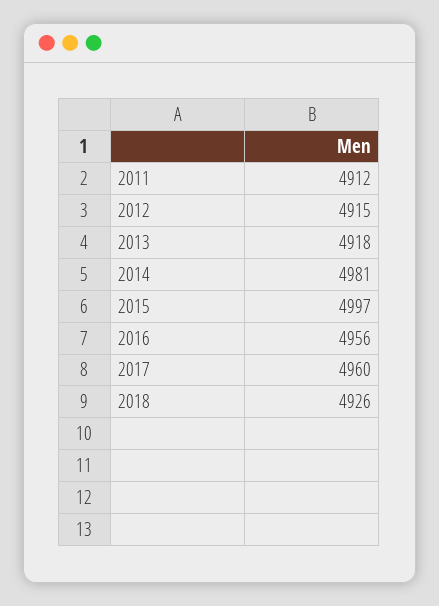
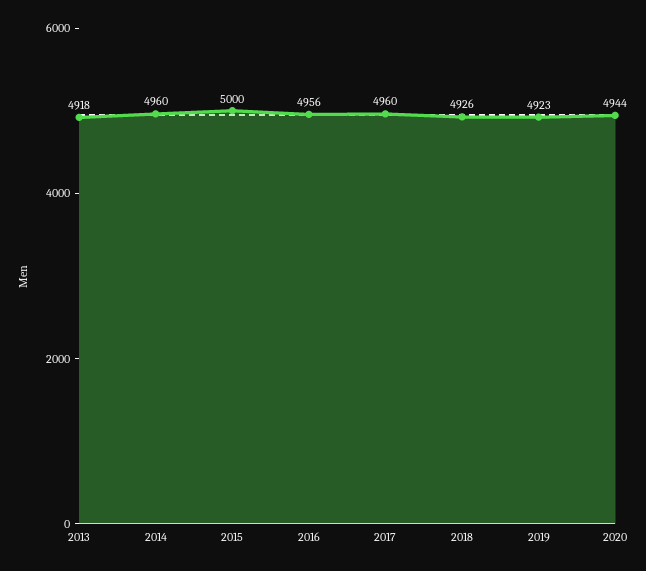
2011: 4912 -> none
2012: 4915 -> none
2014: 4981 -> 4960
2015: 4997 -> 5000
2019: none -> 4923
2020: none -> 4944

